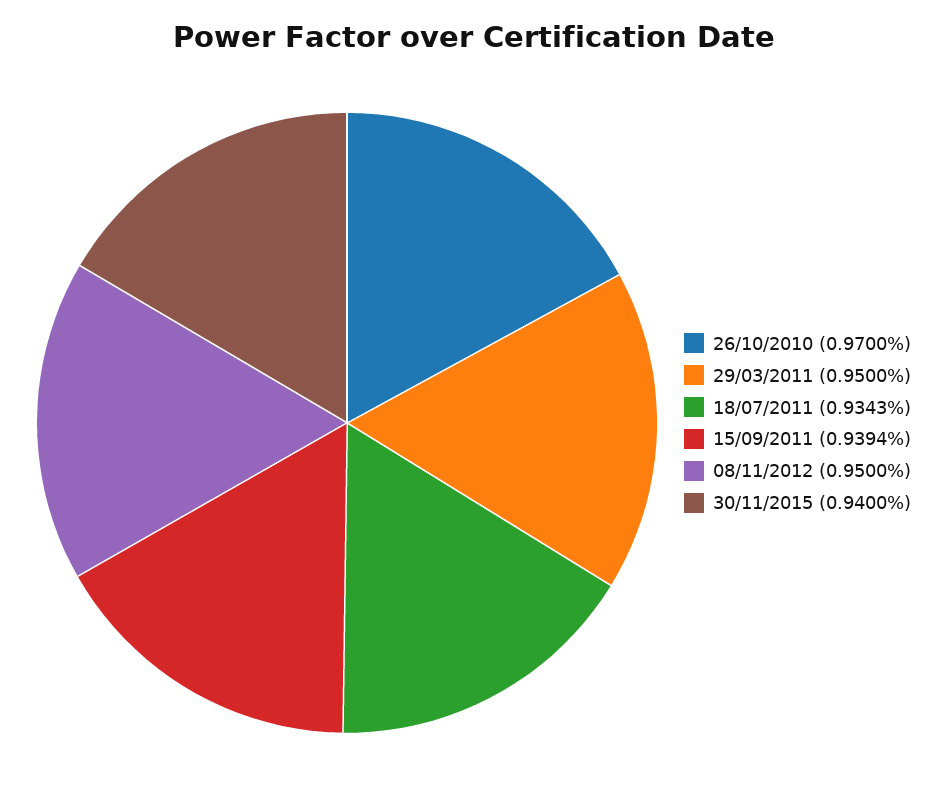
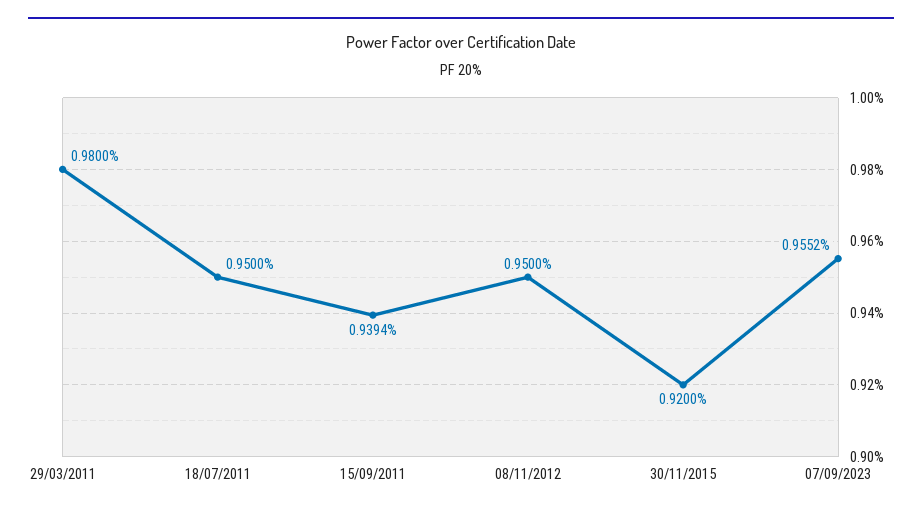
26/10/2010: 0.97 -> none
29/03/2011: 0.95 -> 0.98
18/07/2011: 0.9343 -> 0.95
30/11/2015: 0.94 -> 0.92
07/09/2023: none -> 0.9552

